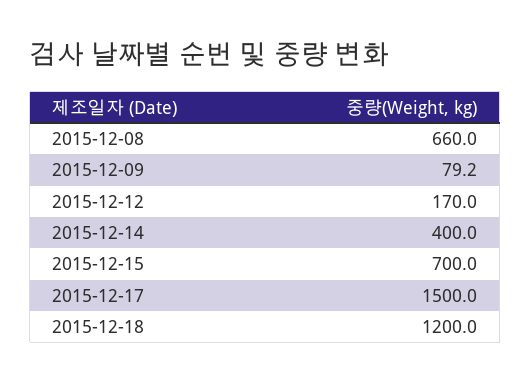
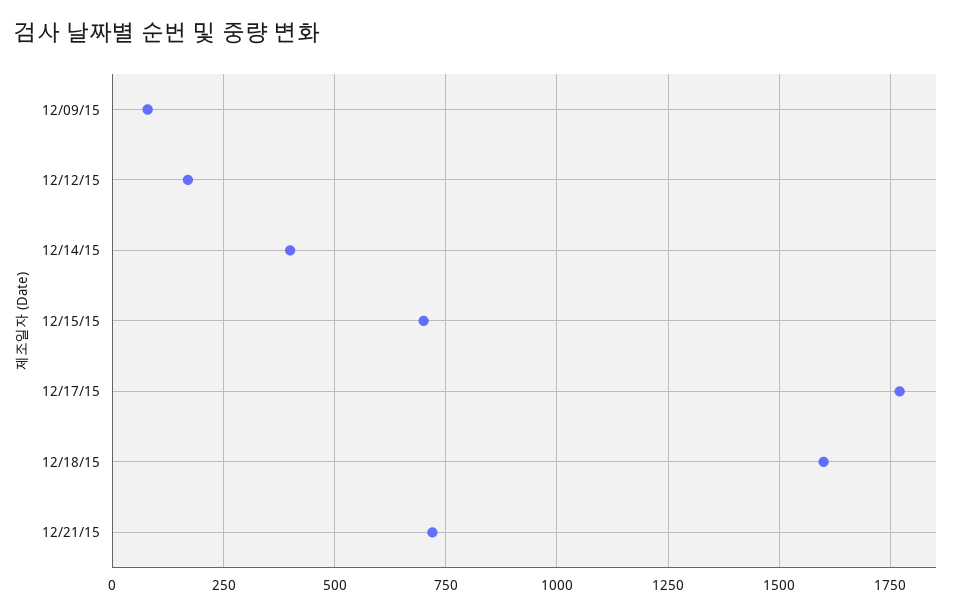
2015-12-08: 660 -> none
2015-12-17: 1500 -> 1775
2015-12-18: 1200 -> 1600
12/21/15: none -> 725

